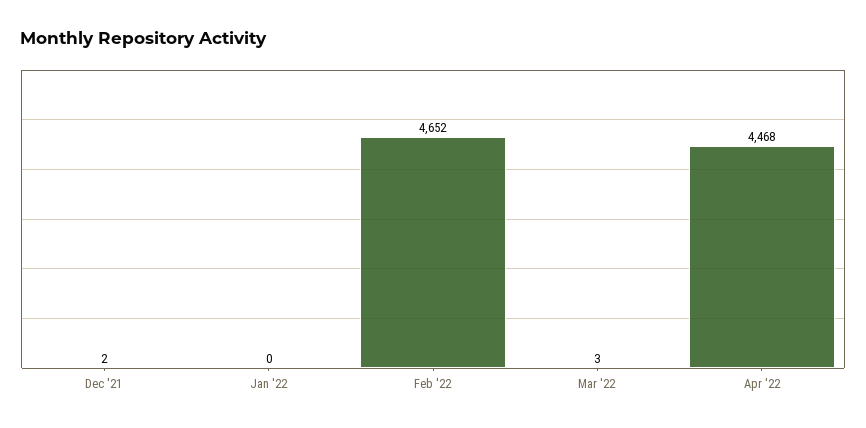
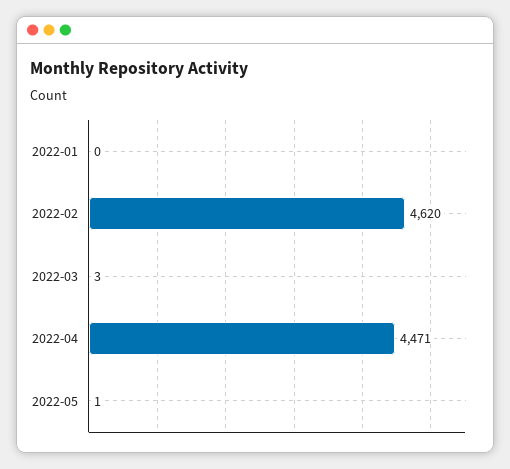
Dec '21: 2 -> none
Feb '22: 4652 -> 4620
Apr '22: 4468 -> 4471
2022-05: none -> 1

